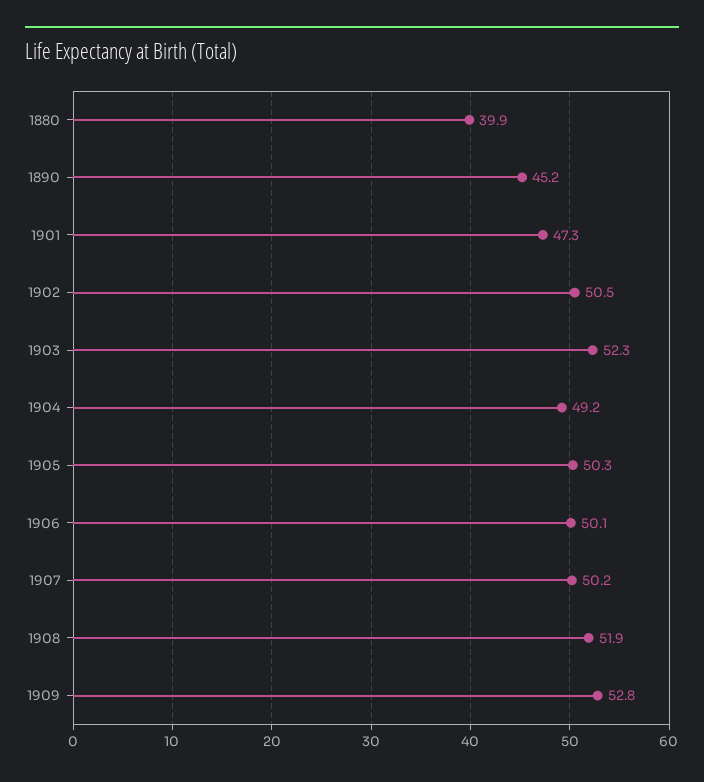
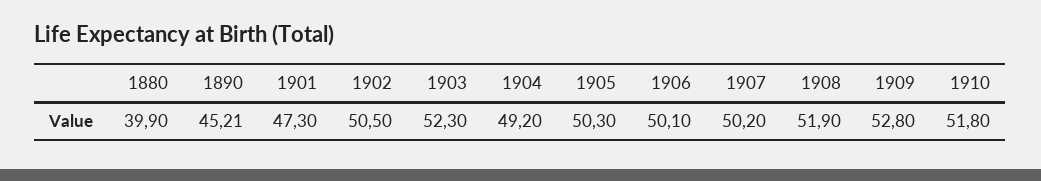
1910: none -> 51.8

